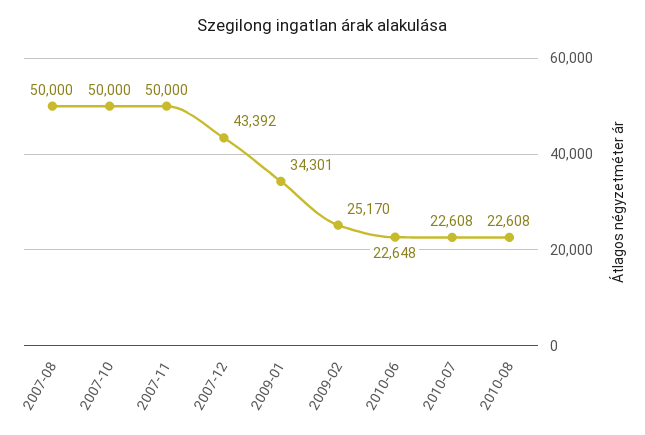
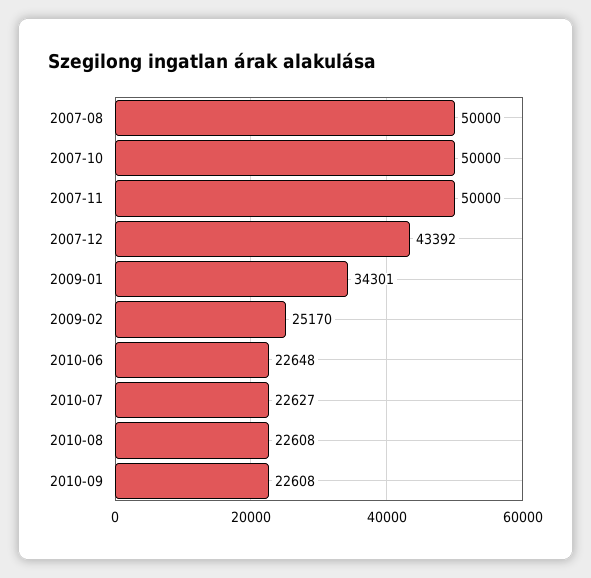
2010-07: 22608 -> 22627
2010-09: none -> 22608

